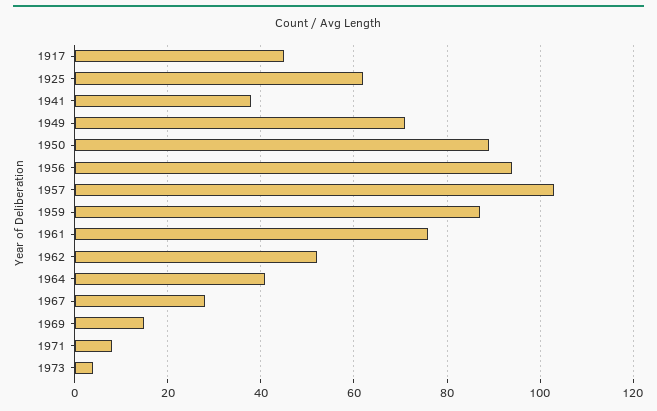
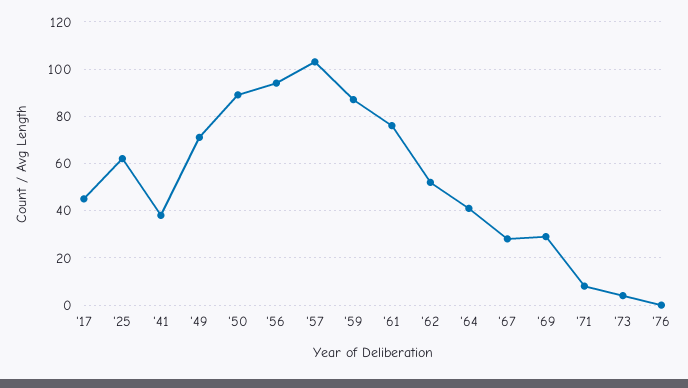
1969: 15 -> 30
'76: none -> 0

